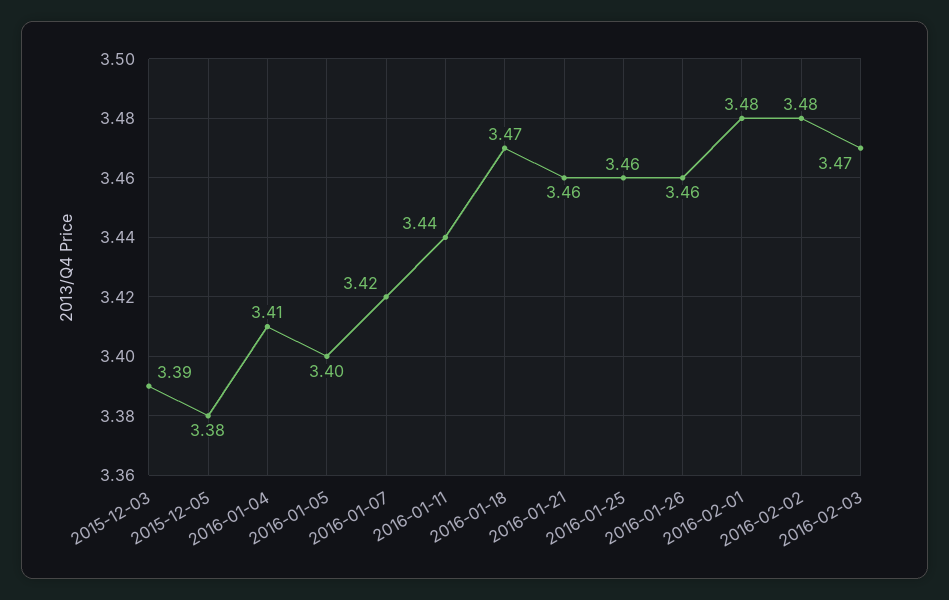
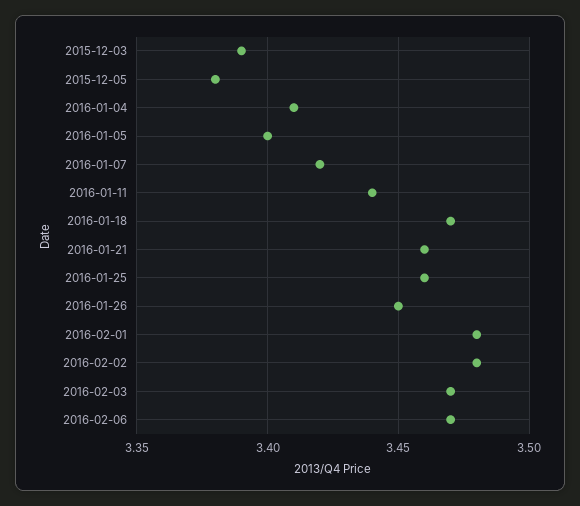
2016-01-26: 3.46 -> 3.45
2016-02-06: none -> 3.47

